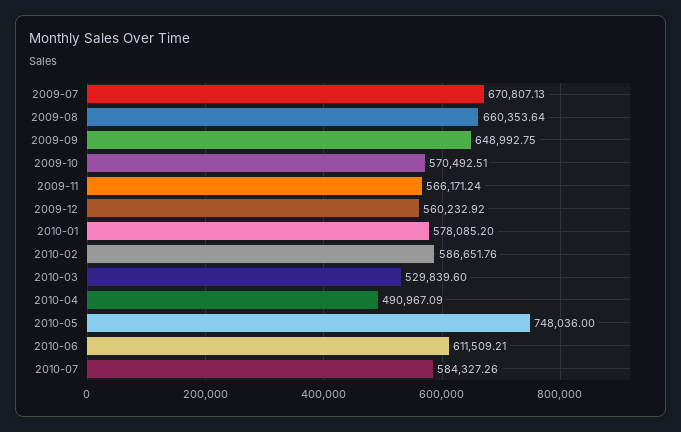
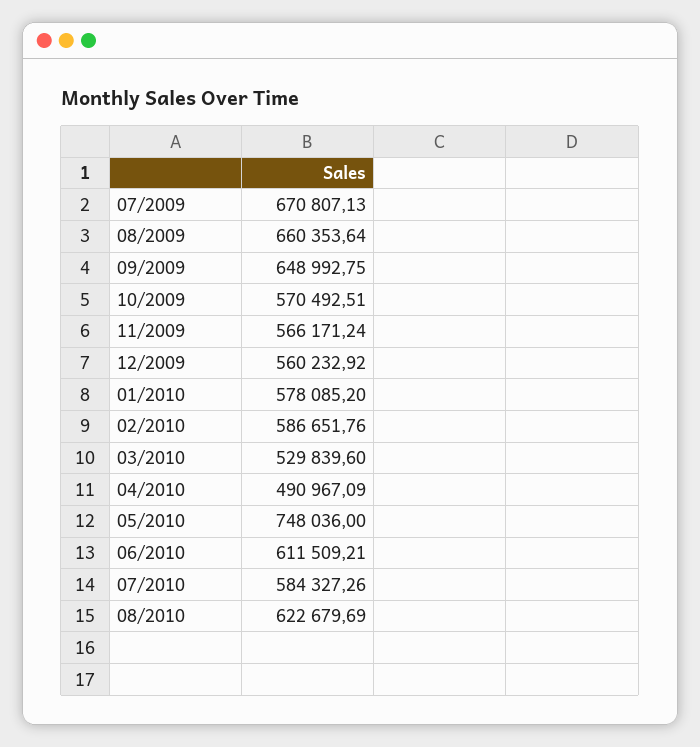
08/2010: none -> 622679.69

